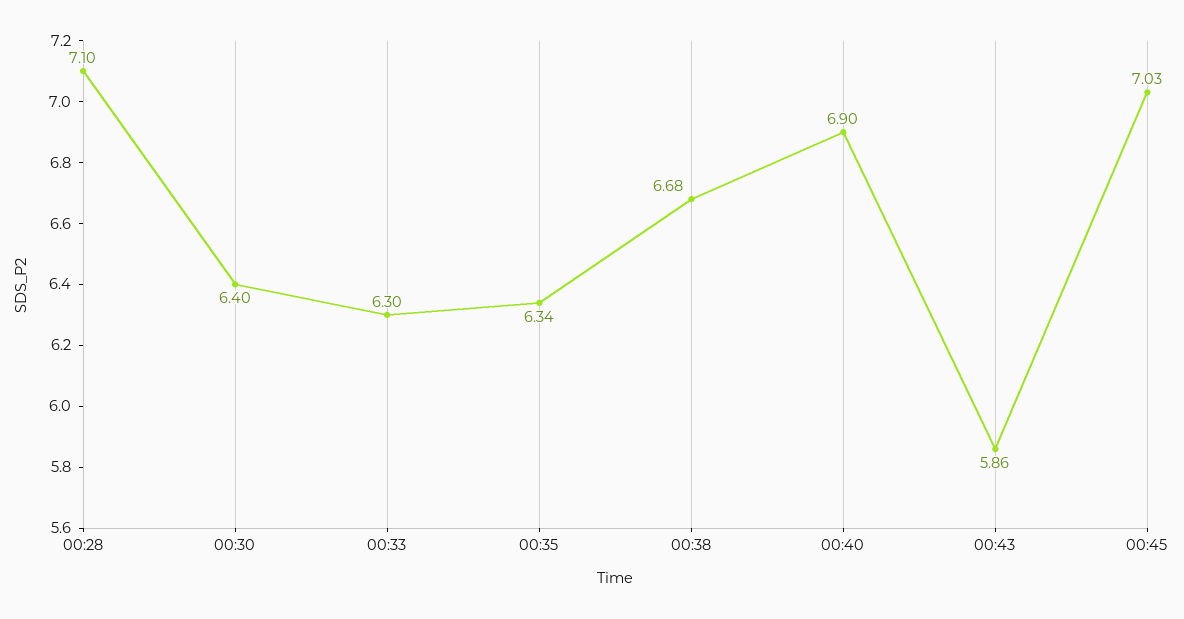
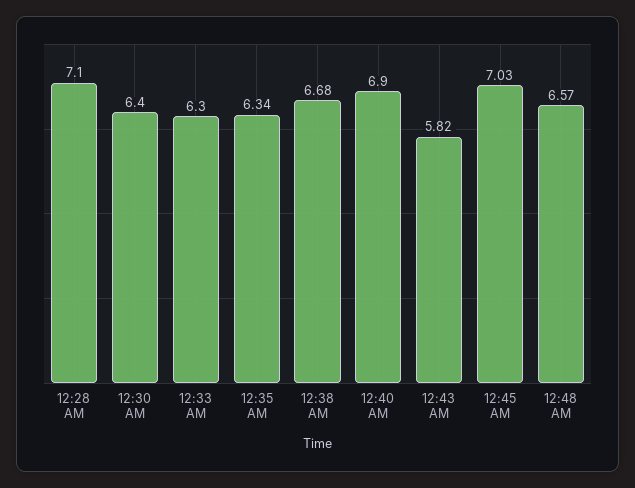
00:43: 5.86 -> 5.82
12:48 AM: none -> 6.57

